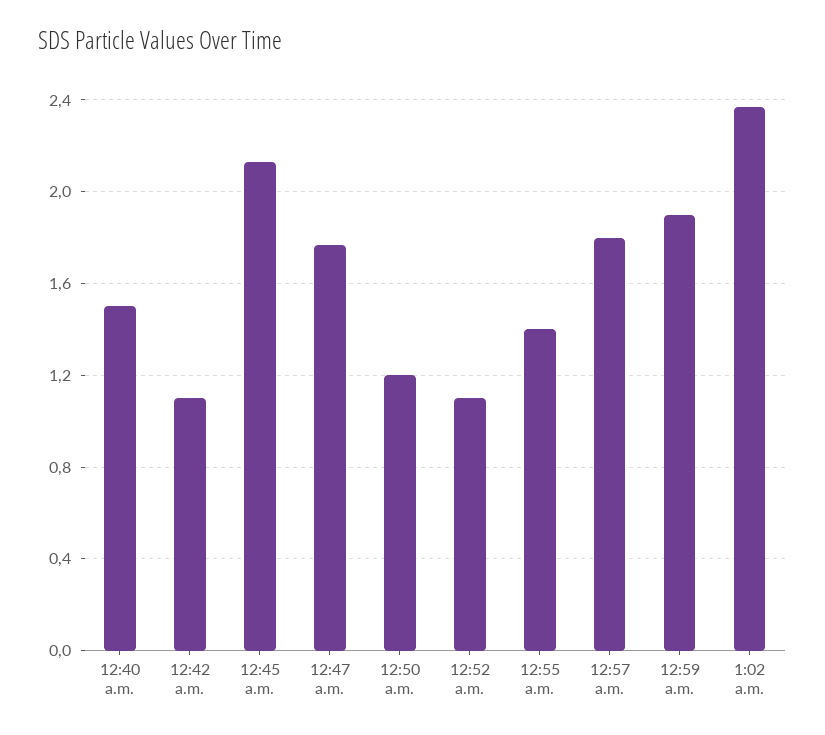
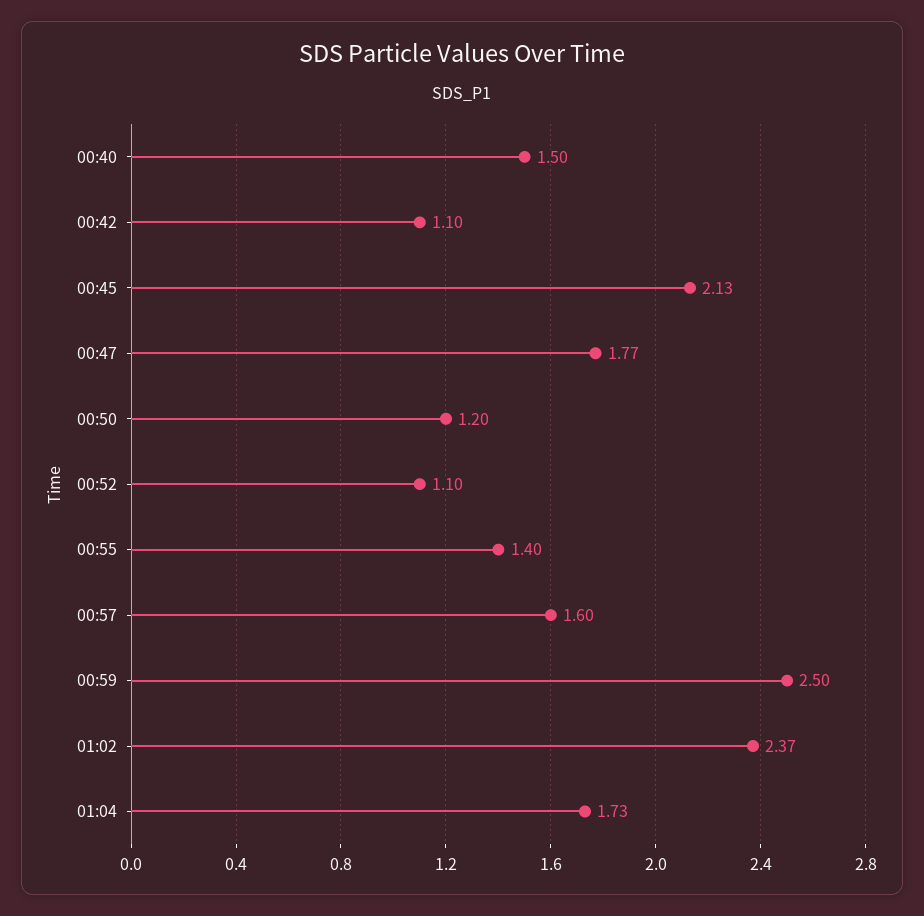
12:57 a.m.: 1.8 -> 1.6
12:59 a.m.: 1.9 -> 2.5
01:04: none -> 1.73

